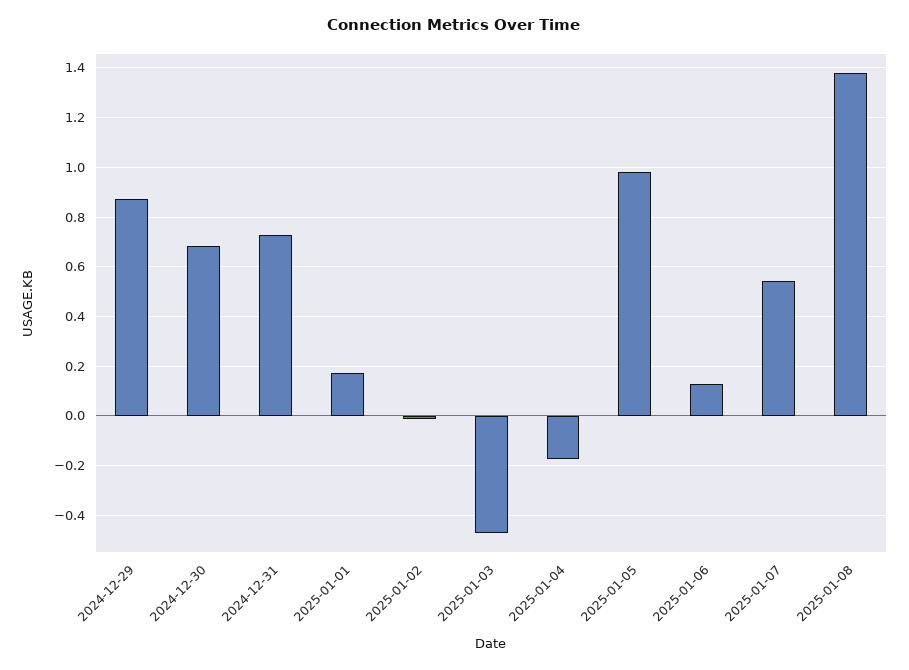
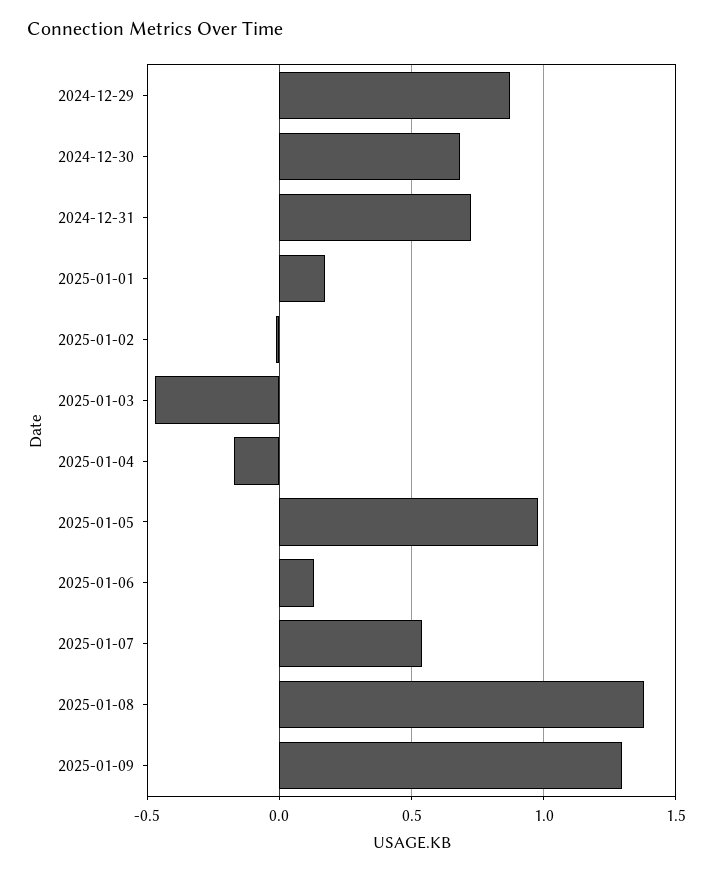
2025-01-09: none -> 1.3

